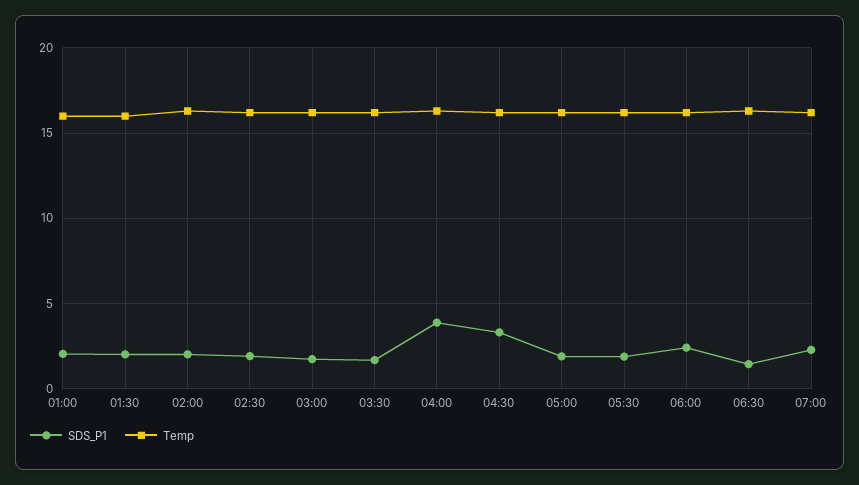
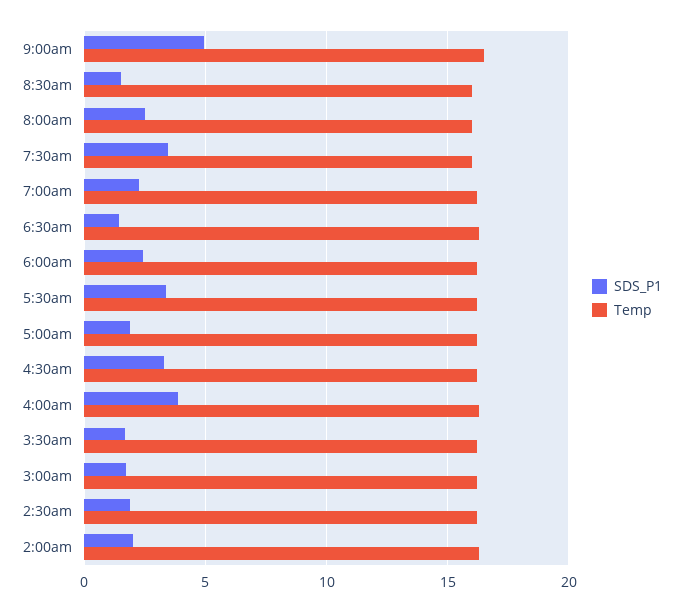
SDS_P1, 01:00: 2 -> none
Temp, 01:00: 16 -> none
SDS_P1, 01:30: 2 -> none
Temp, 01:30: 16 -> none
SDS_P1, 05:30: 2 -> 3.5
SDS_P1, 9:00am: none -> 5
Temp, 9:00am: none -> 16.5
SDS_P1, 8:30am: none -> 1.5
Temp, 8:30am: none -> 16
SDS_P1, 8:00am: none -> 2.5
Temp, 8:00am: none -> 16
SDS_P1, 7:30am: none -> 3.5
Temp, 7:30am: none -> 16

